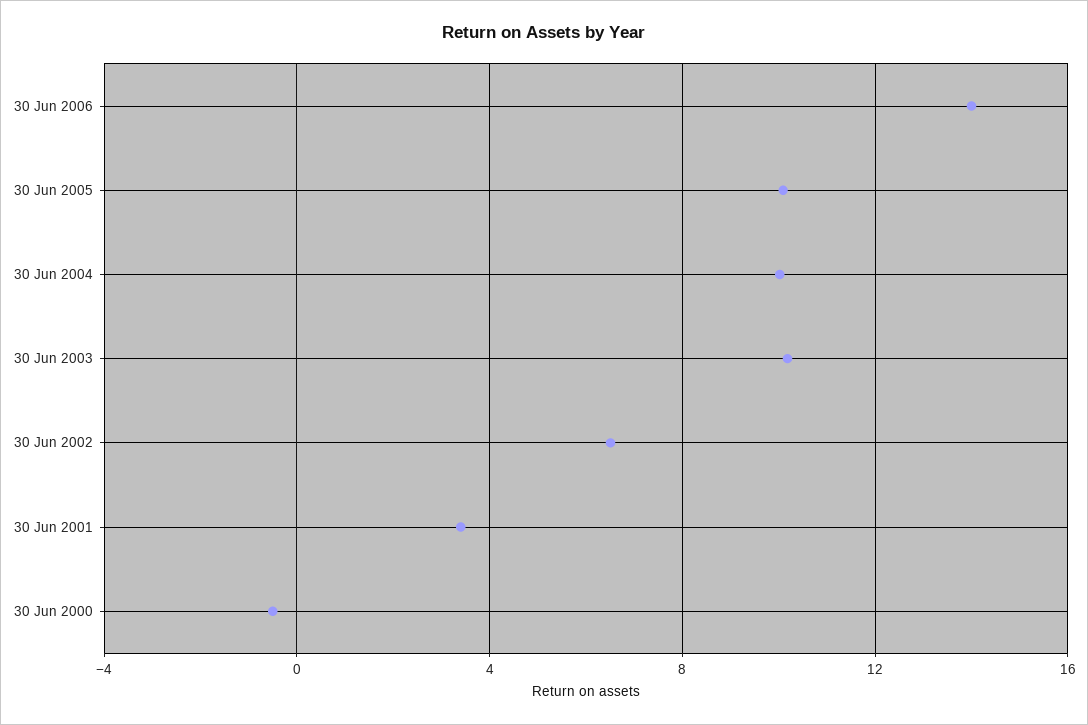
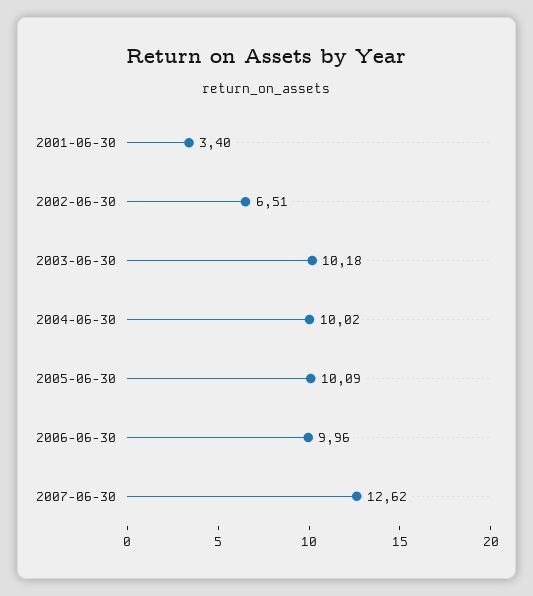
30 Jun 2006: 14 -> 9.96
30 Jun 2000: -0.5 -> none
2007-06-30: none -> 12.62

